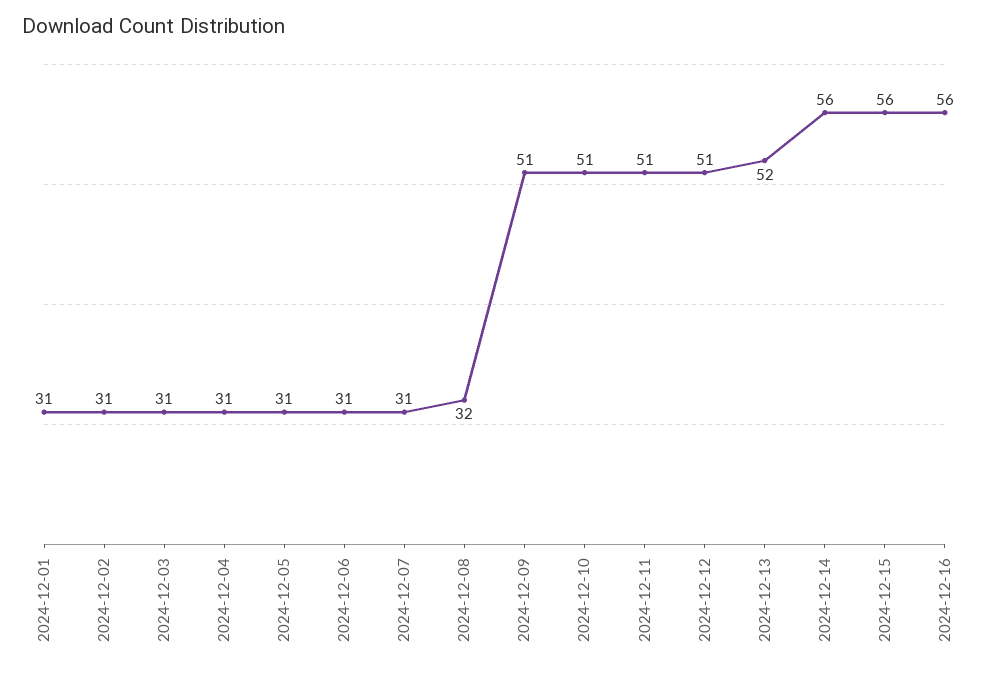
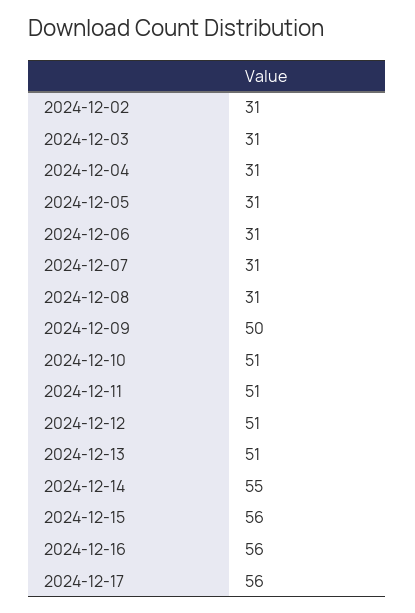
2024-12-01: 31 -> none
2024-12-08: 32 -> 31
2024-12-09: 51 -> 50
2024-12-13: 52 -> 51
2024-12-14: 56 -> 55
2024-12-17: none -> 56

